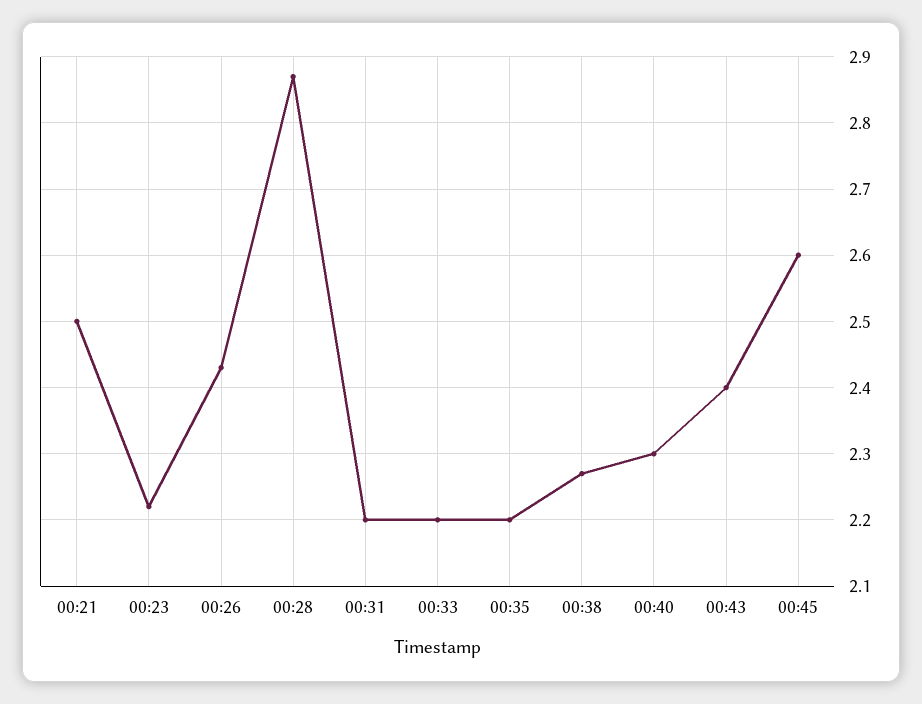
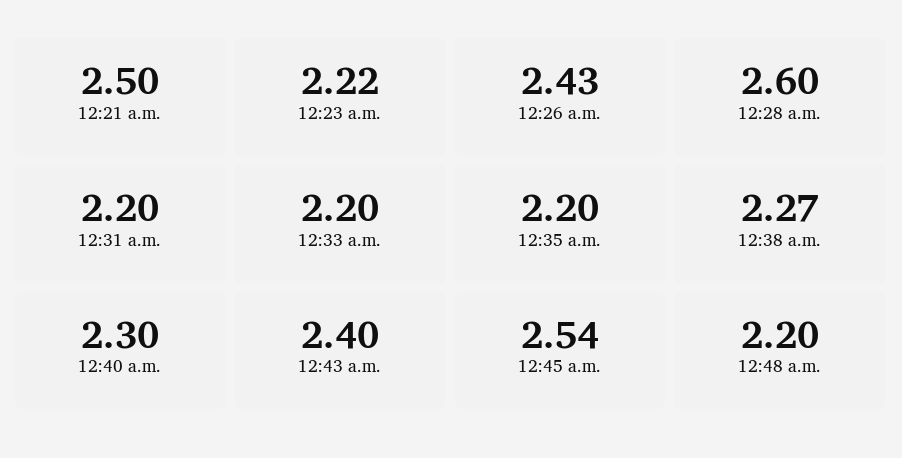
00:28: 2.87 -> 2.6
00:45: 2.6 -> 2.54
12:48 a.m.: none -> 2.2

